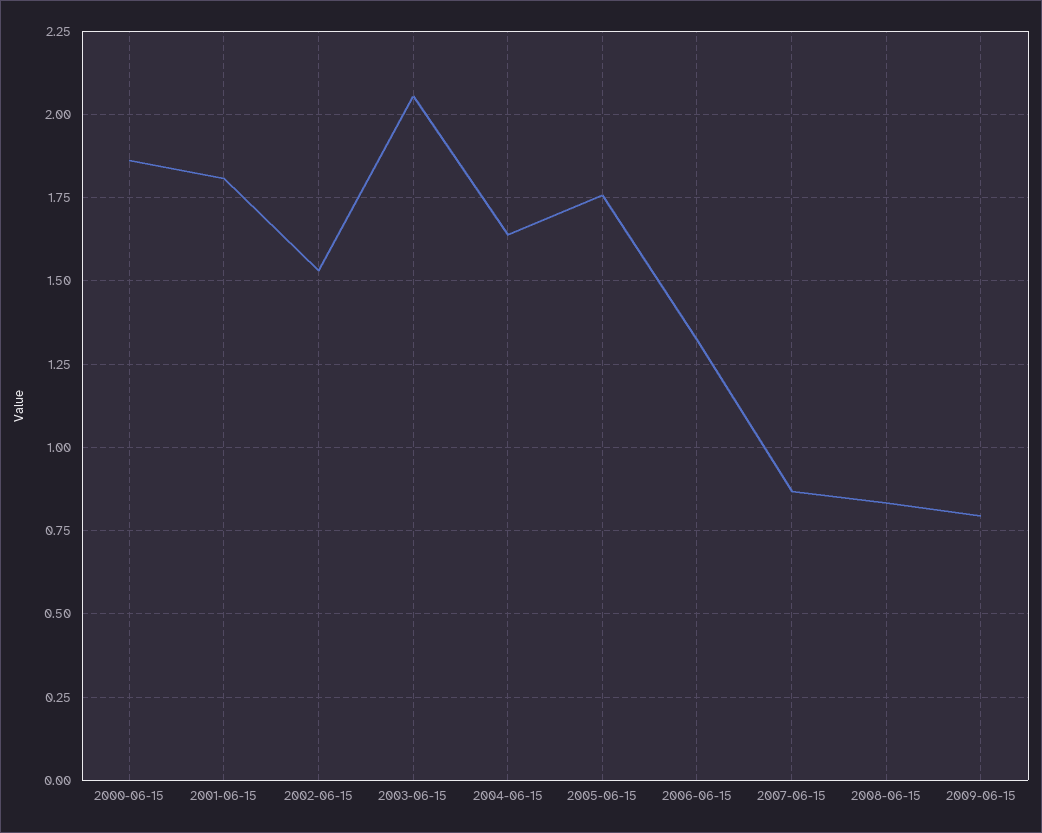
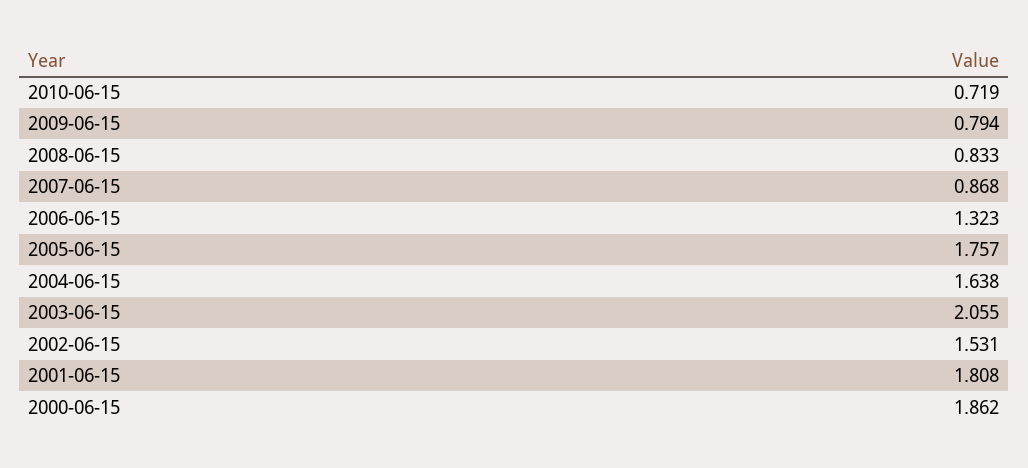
2010-06-15: none -> 0.719

